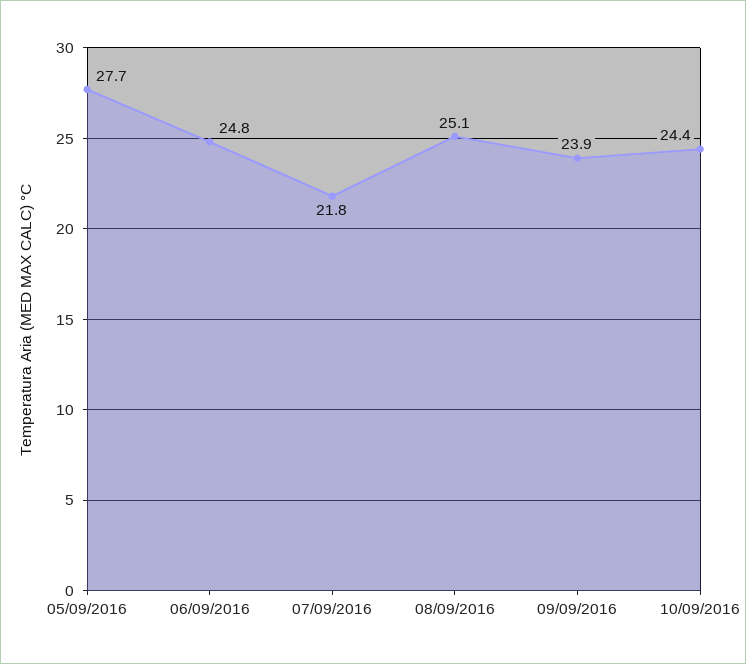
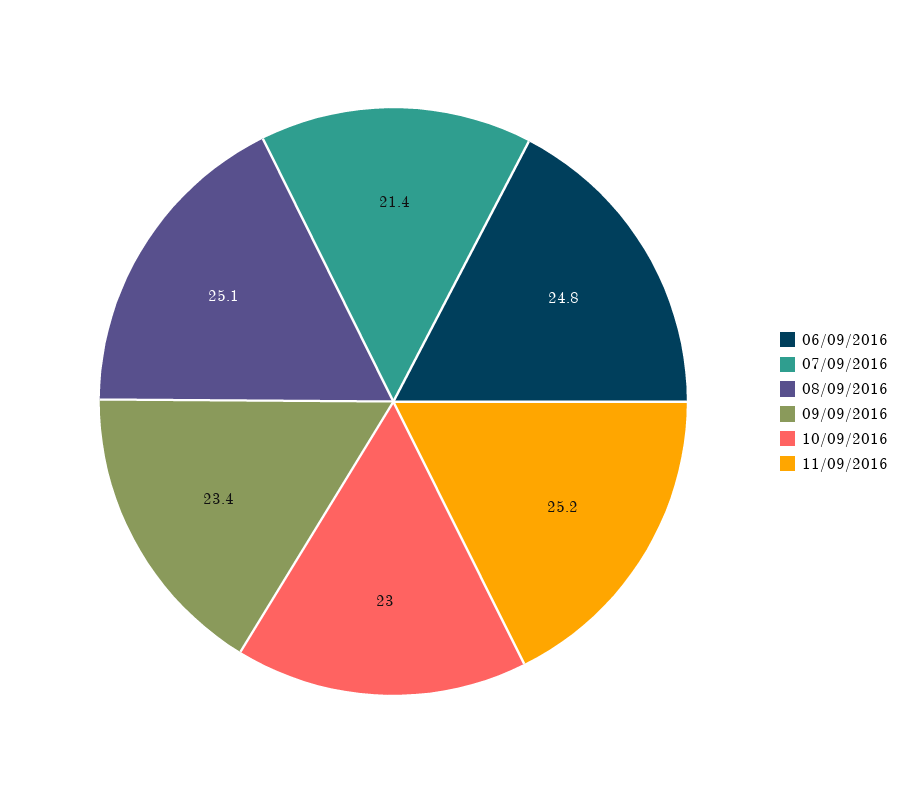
05/09/2016: 27.7 -> none
07/09/2016: 21.8 -> 21.4
09/09/2016: 23.9 -> 23.4
10/09/2016: 24.4 -> 23
11/09/2016: none -> 25.2

